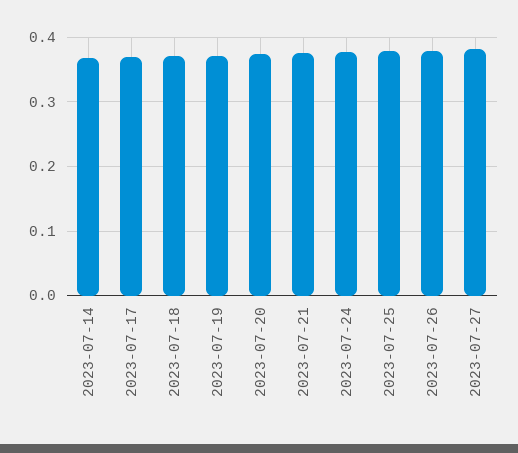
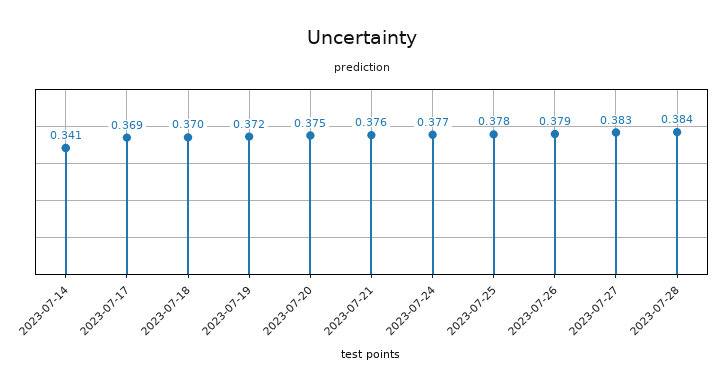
2023-07-14: 0.37 -> 0.341
2023-07-28: none -> 0.384

